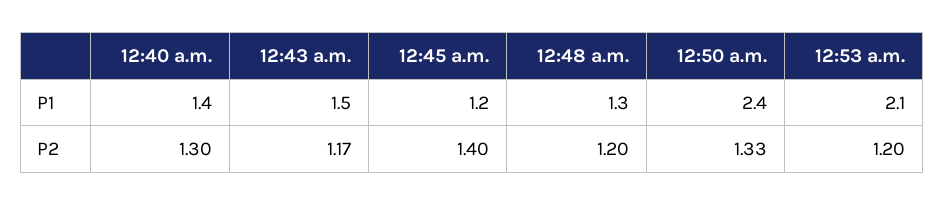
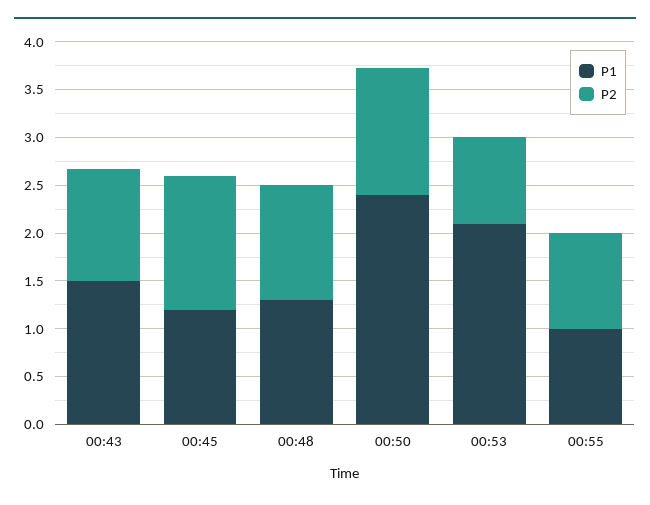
P1, 12:40 a.m.: 1.4 -> none
P2, 12:40 a.m.: 1.3 -> none
P2, 12:53 a.m.: 1.2 -> 0.9
P1, 00:55: none -> 1
P2, 00:55: none -> 1

